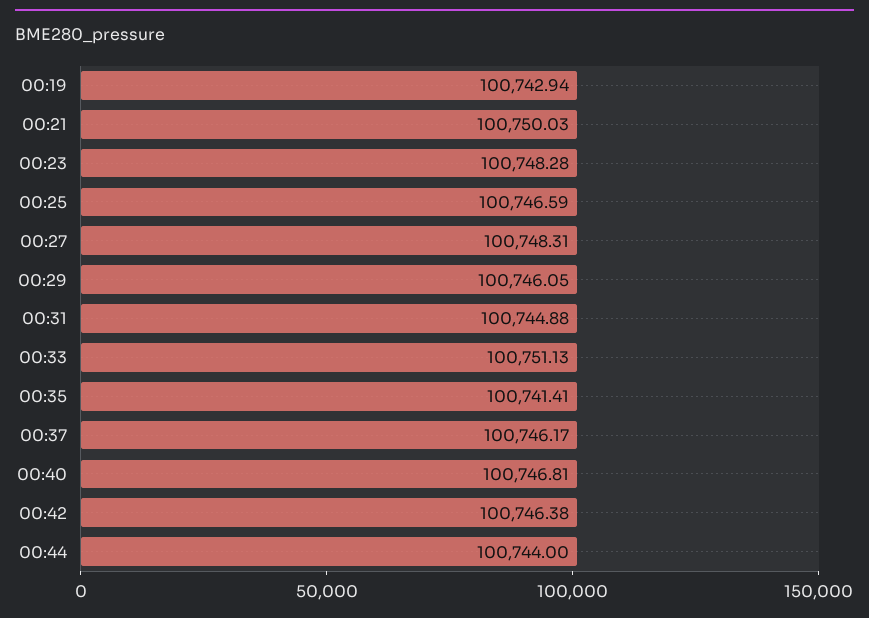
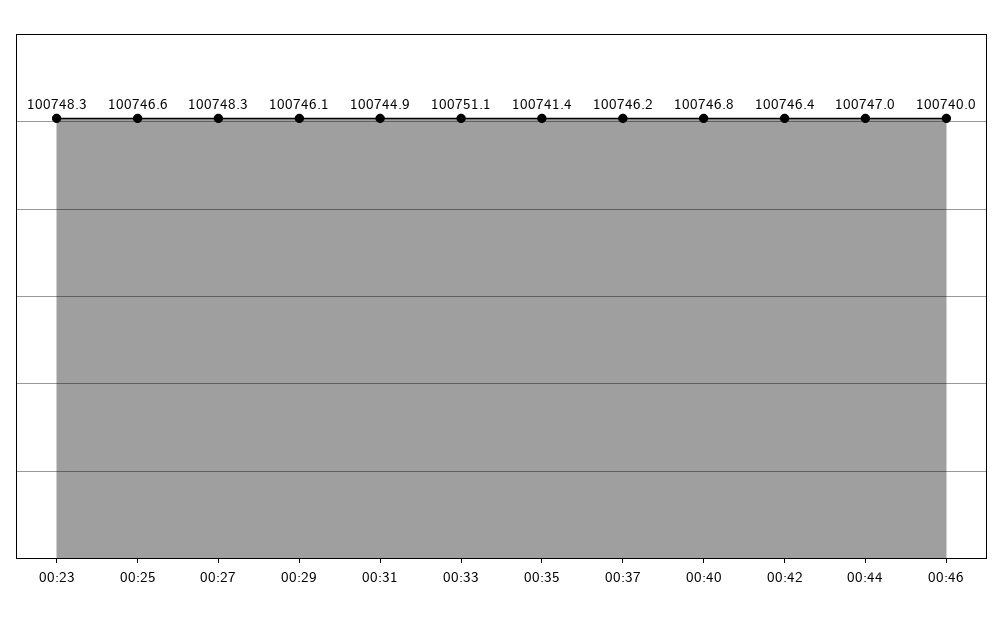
00:19: 100742.94 -> none
00:21: 100750.03 -> none
00:44: 100744 -> 100747
00:46: none -> 100740

